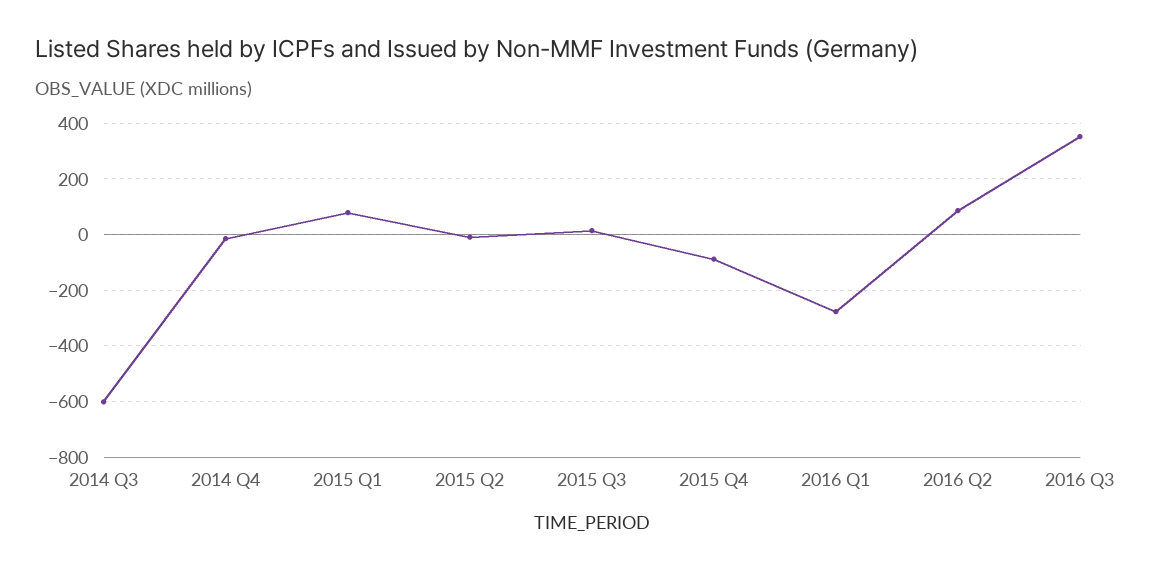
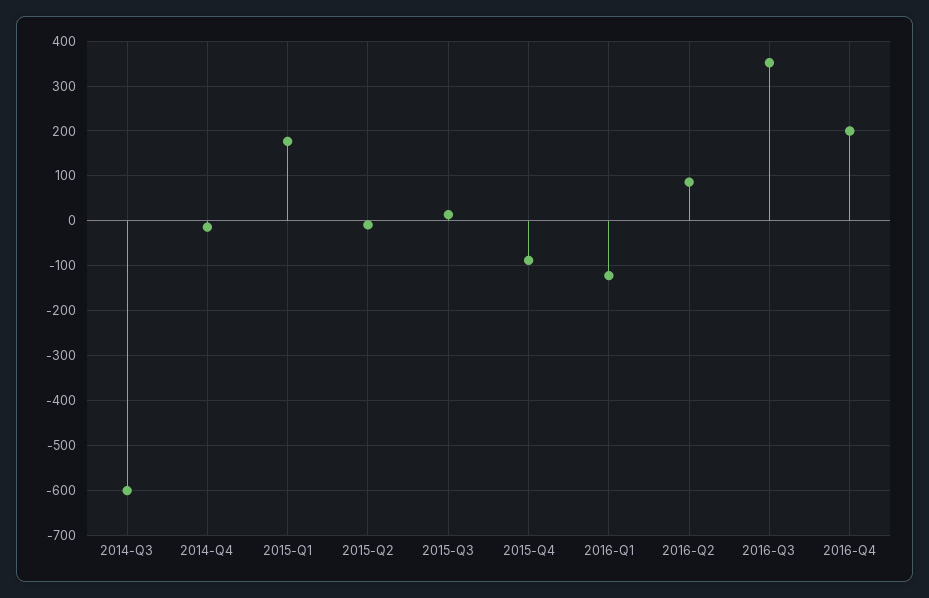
2015 Q1: 75 -> 180
2016 Q1: -275 -> -120
2016-Q4: none -> 200

